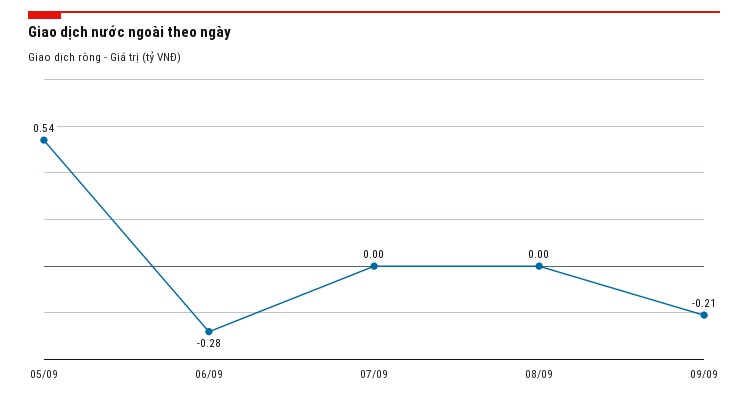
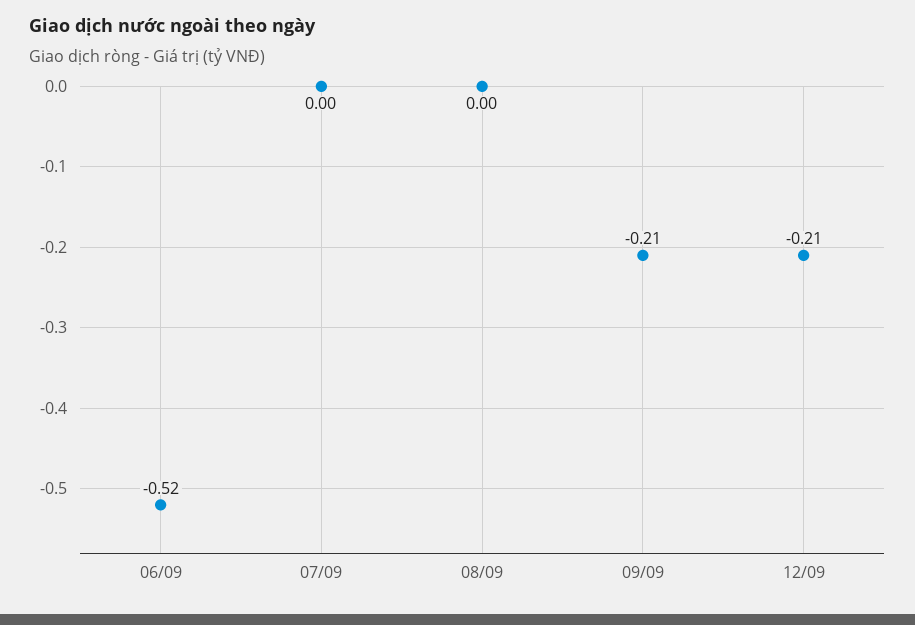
05/09: 0.54 -> none
06/09: -0.28 -> -0.52
12/09: none -> -0.21

